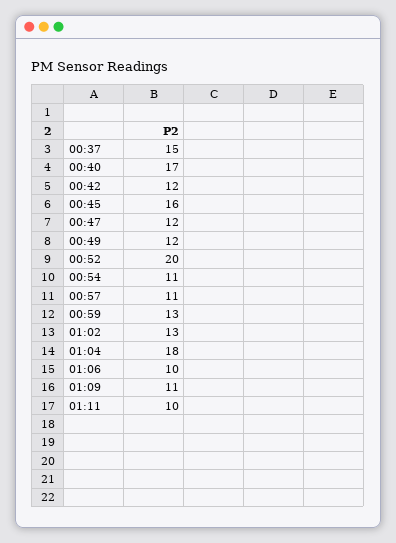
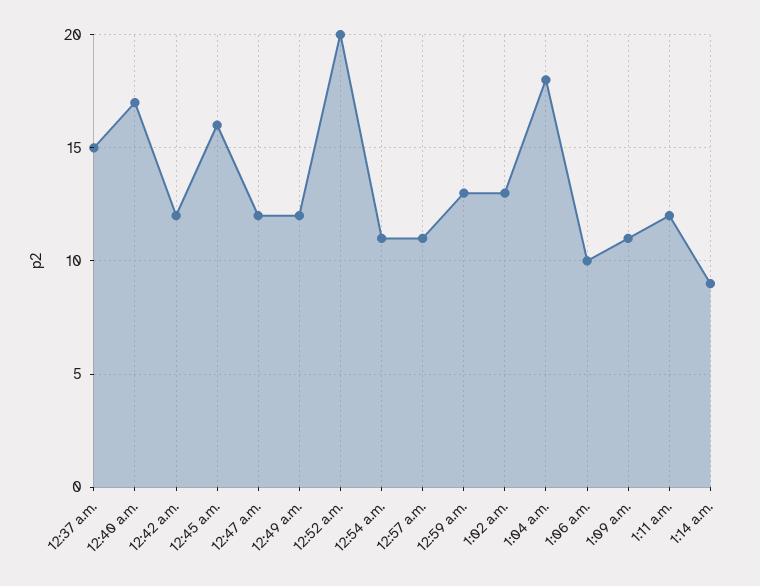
01:11: 10 -> 12
1:14 a.m.: none -> 9

